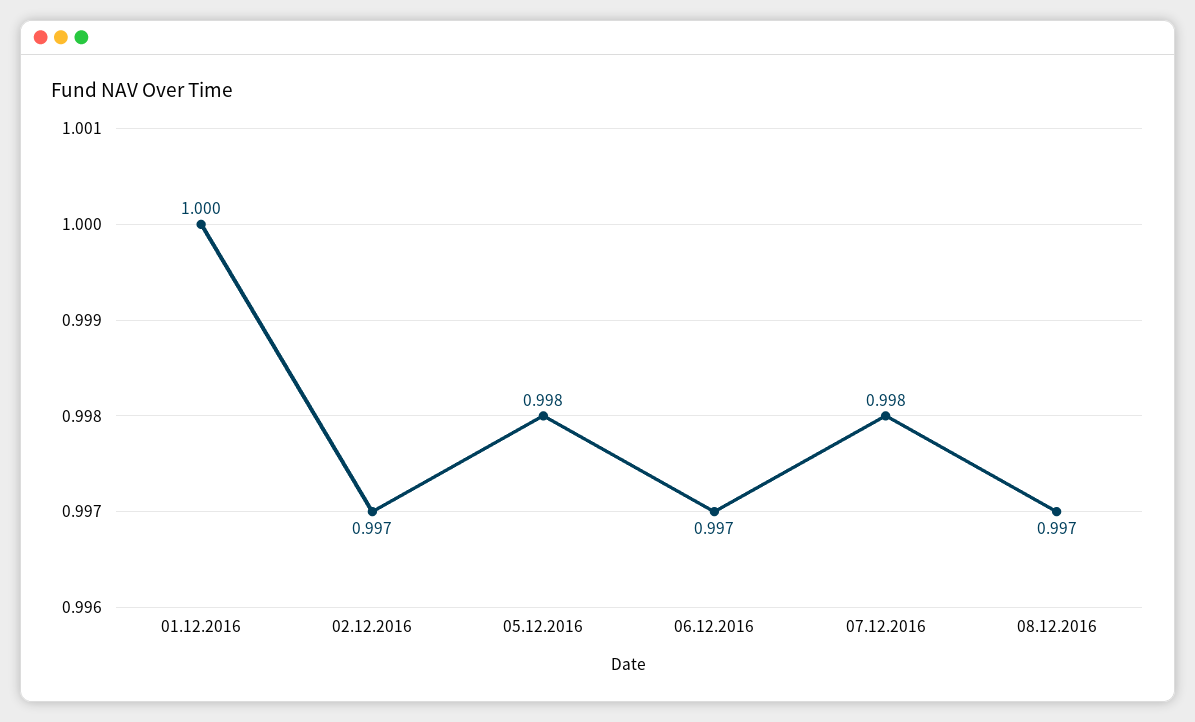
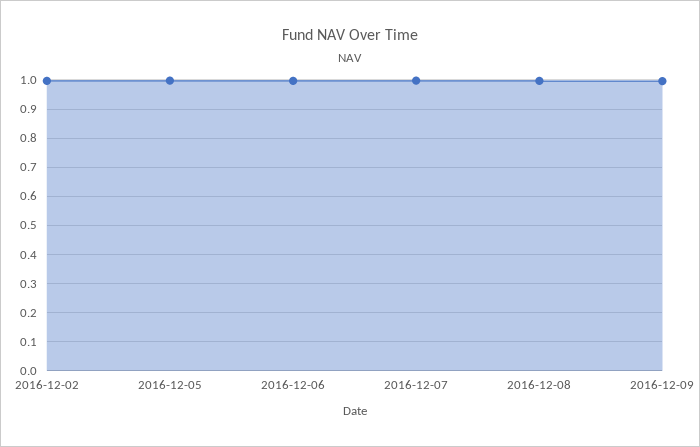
01.12.2016: 1 -> none
2016-12-09: none -> 1

